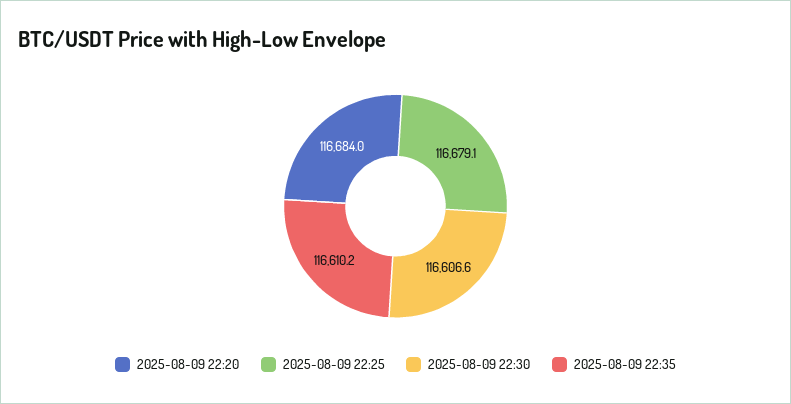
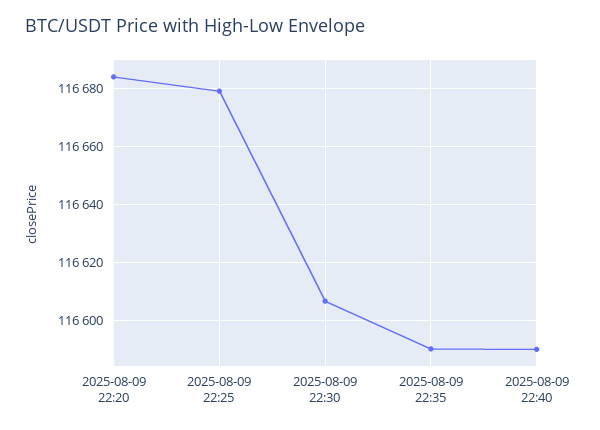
2025-08-09 22:35: 116610.2 -> 116590
2025-08-09 22:40: none -> 116590

